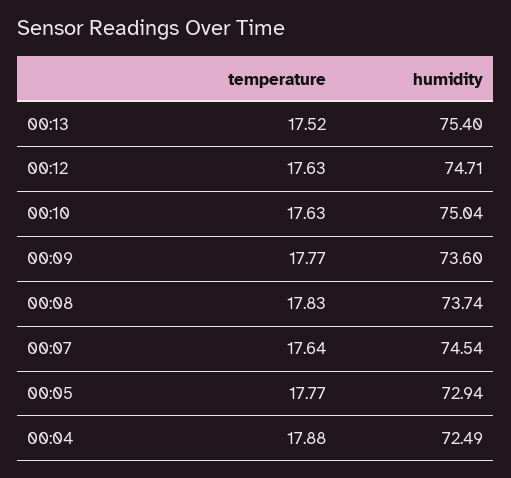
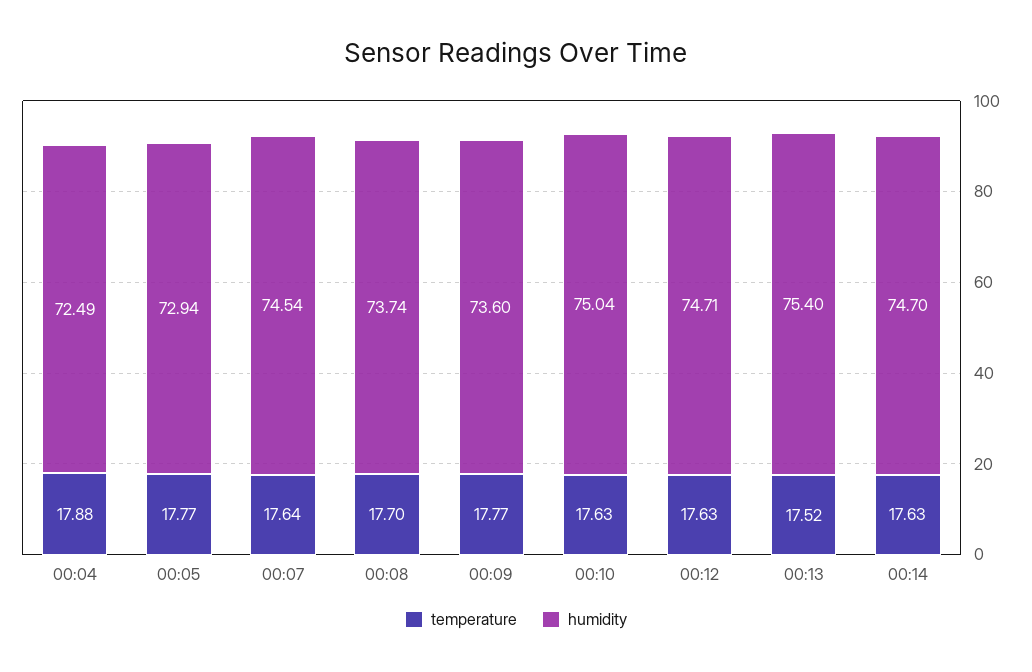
temperature, 00:08: 17.83 -> 17.7
temperature, 00:14: none -> 17.63
humidity, 00:14: none -> 74.7

